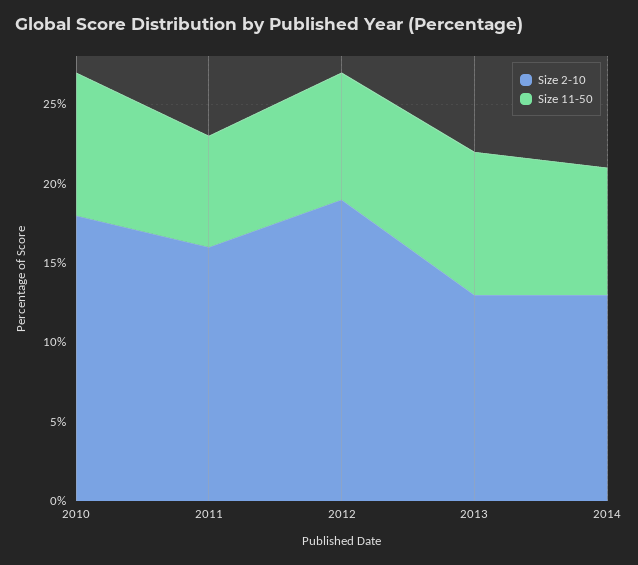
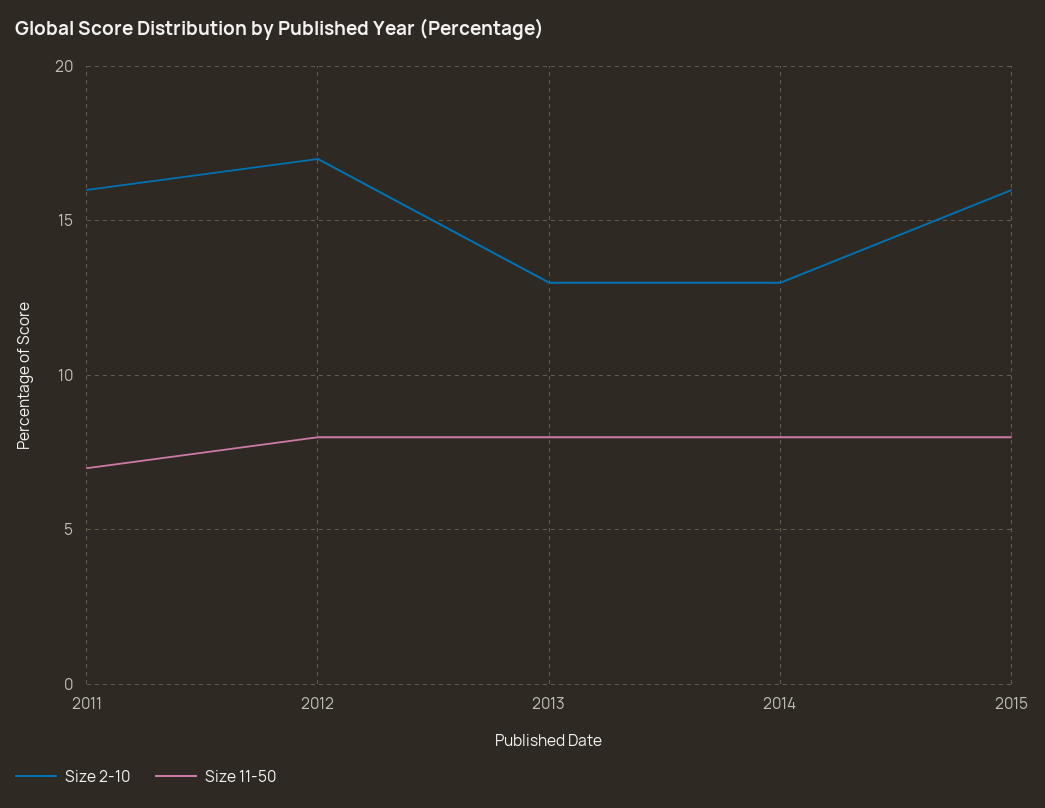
Size 2-10, 2010: 18 -> none
Size 11-50, 2010: 9 -> none
Size 2-10, 2012: 19 -> 17
Size 11-50, 2013: 9 -> 8
Size 2-10, 2015: none -> 16
Size 11-50, 2015: none -> 8

